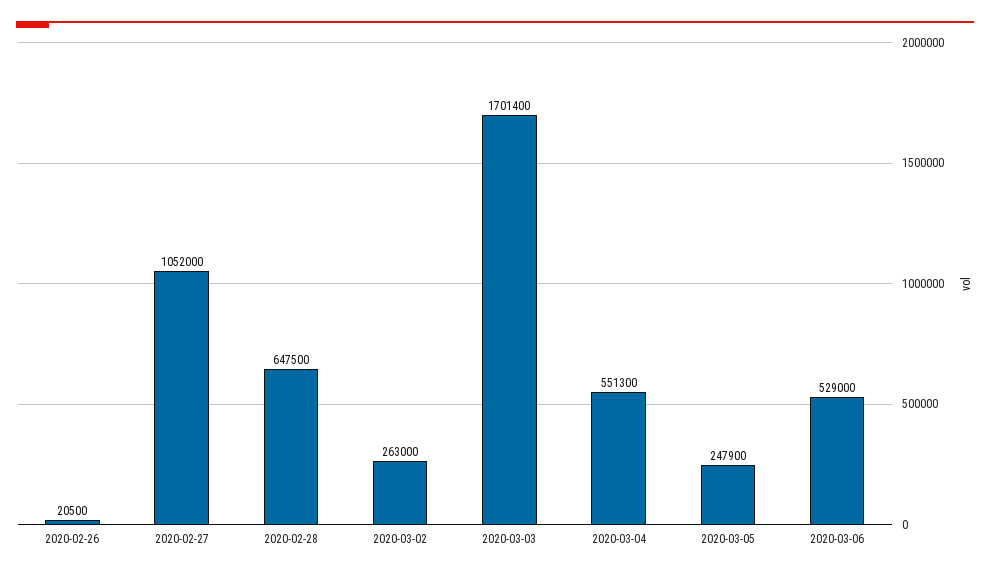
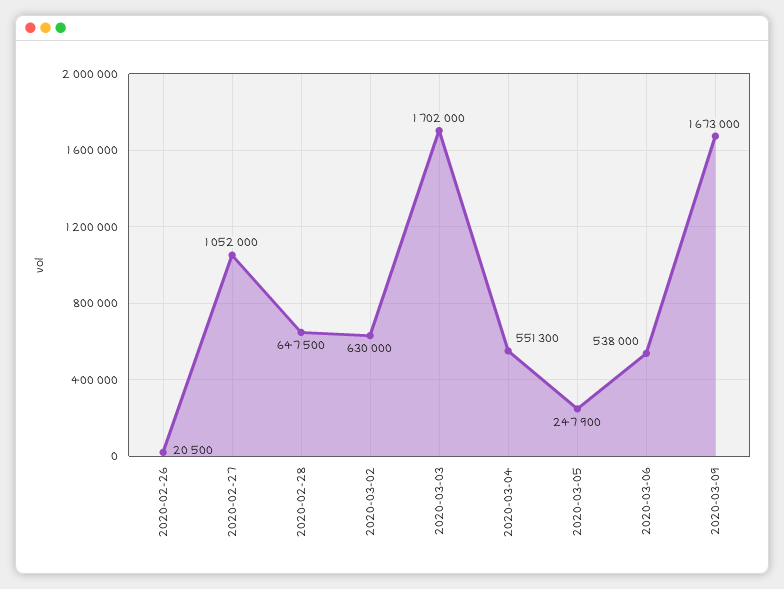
2020-03-02: 263000 -> 630000
2020-03-03: 1701400 -> 1702000
2020-03-06: 529000 -> 538000
2020-03-09: none -> 1673000

